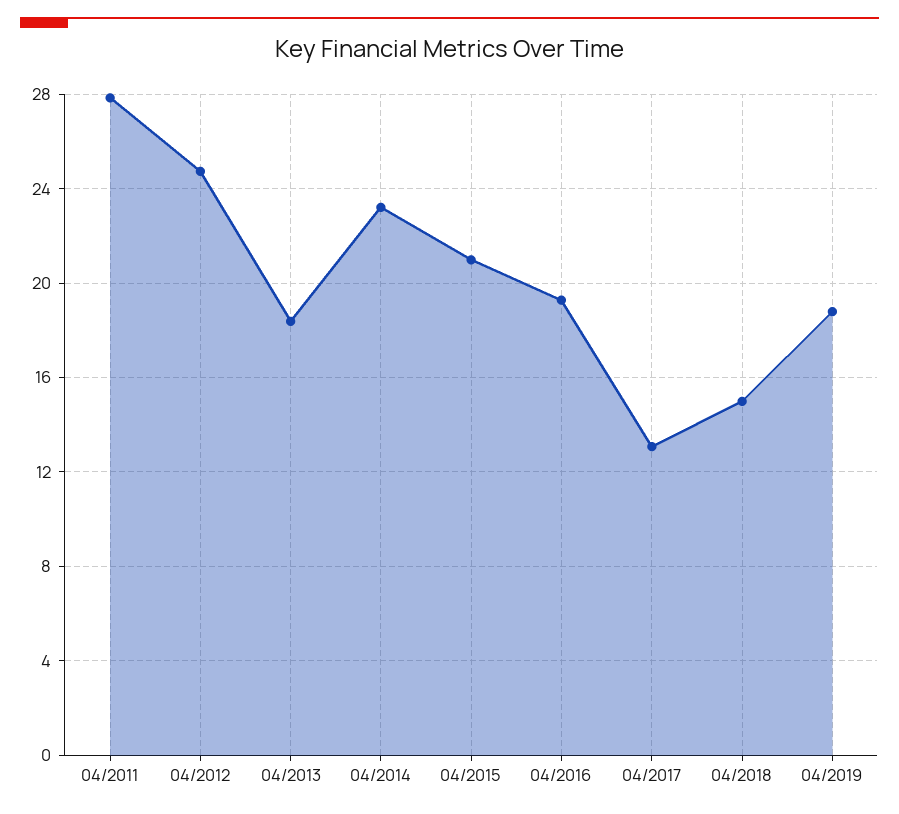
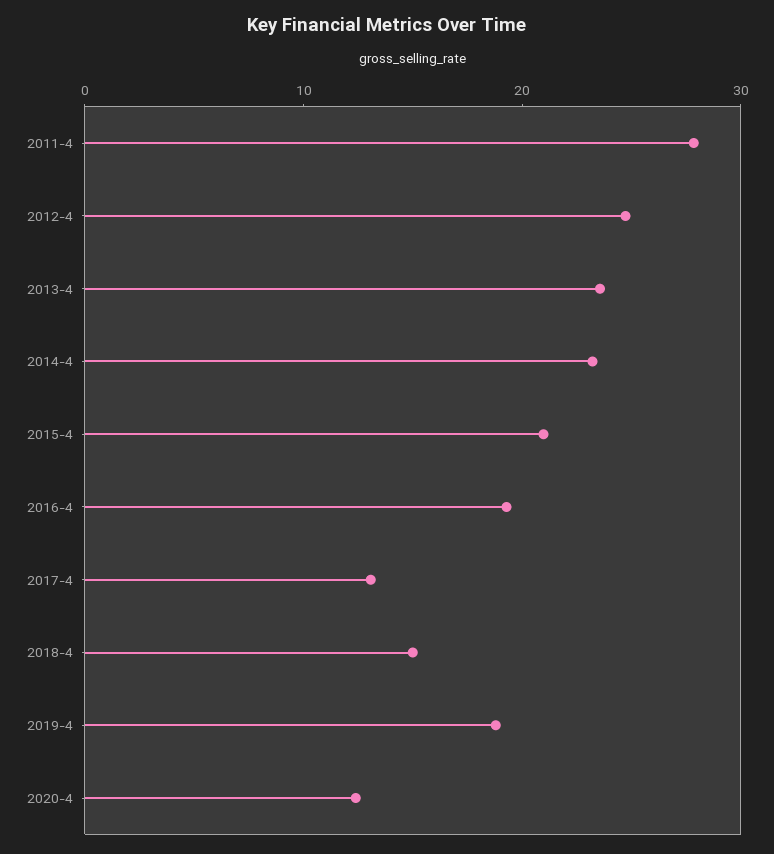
04/2013: 18.5 -> 24
2020-4: none -> 12

